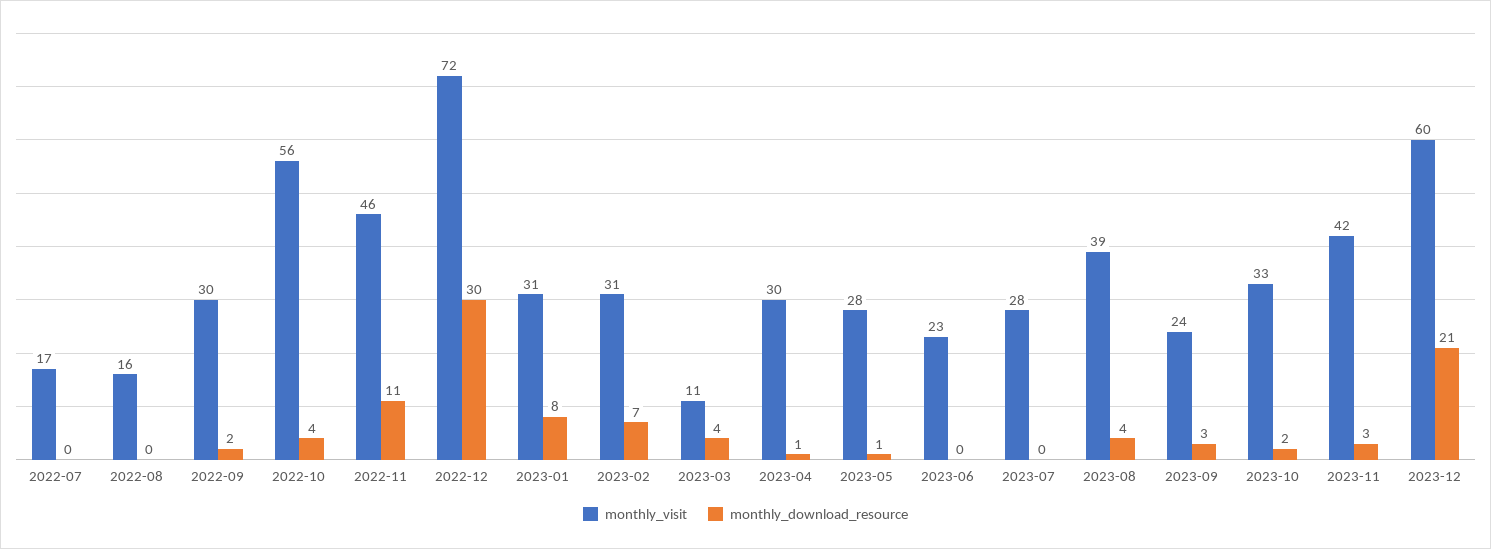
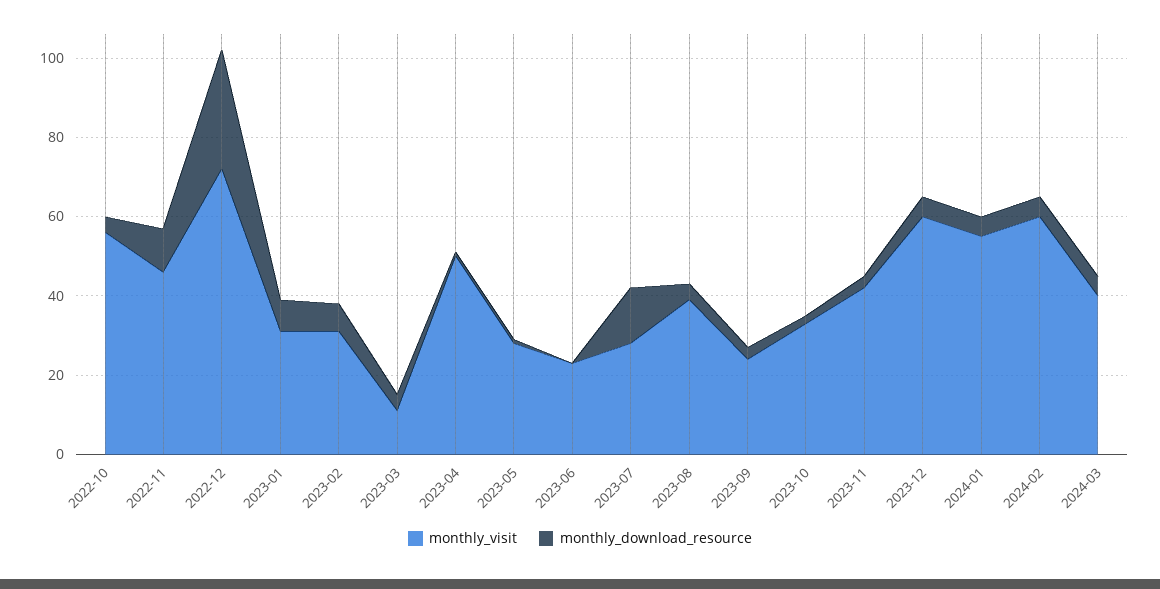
monthly_visit, 2022-07: 17 -> none
monthly_download_resource, 2022-07: 0 -> none
monthly_visit, 2022-08: 16 -> none
monthly_download_resource, 2022-08: 0 -> none
monthly_visit, 2022-09: 30 -> none
monthly_download_resource, 2022-09: 2 -> none
monthly_visit, 2023-04: 30 -> 50
monthly_download_resource, 2023-07: 0 -> 15
monthly_download_resource, 2023-12: 21 -> 5
monthly_visit, 2024-01: none -> 55
monthly_download_resource, 2024-01: none -> 5
monthly_visit, 2024-02: none -> 60
monthly_download_resource, 2024-02: none -> 5
monthly_visit, 2024-03: none -> 40
monthly_download_resource, 2024-03: none -> 5

